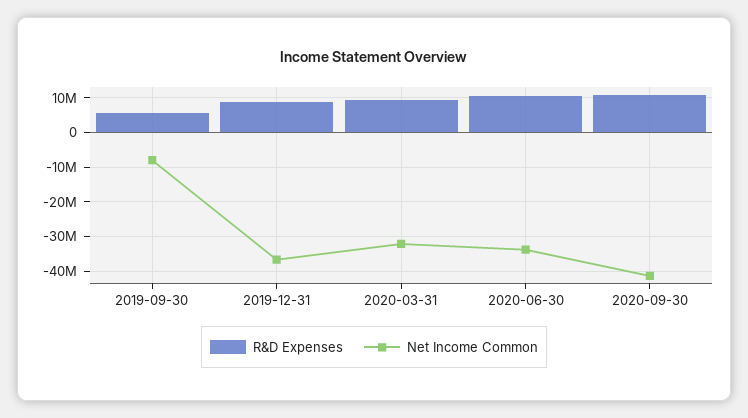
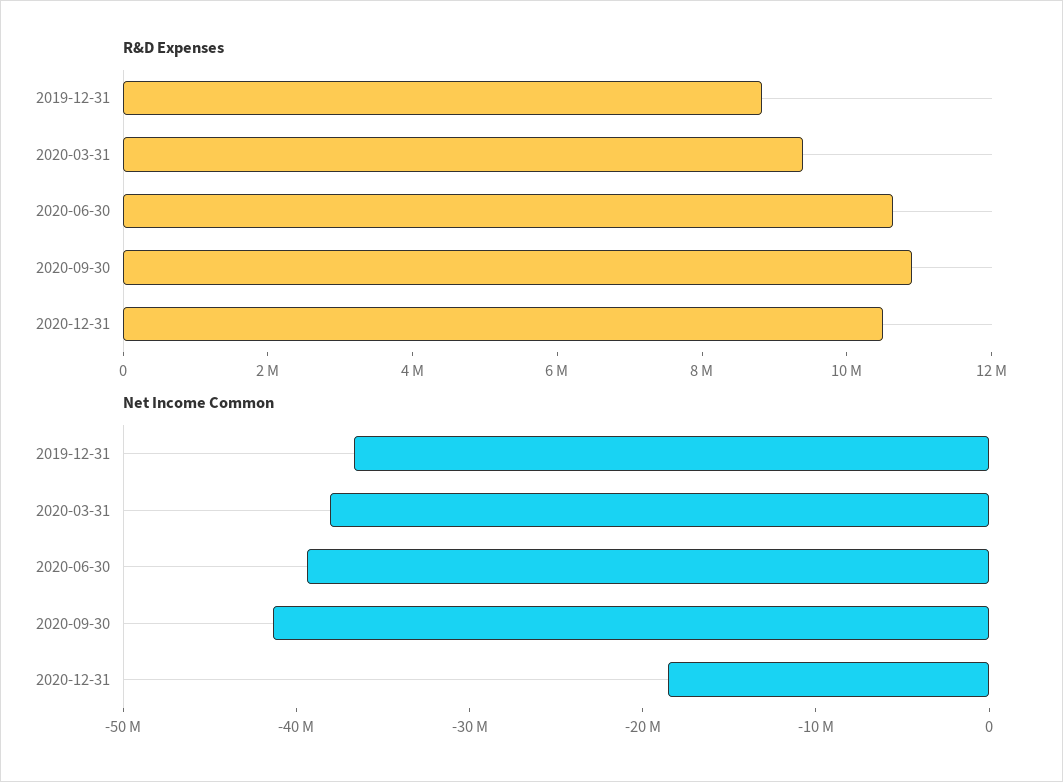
R&D Expenses, 2019-09-30: 6000000 -> none
Net Income Common, 2019-09-30: -8000000 -> none
Net Income Common, 2020-03-31: -32000000 -> -38000000
Net Income Common, 2020-06-30: -34000000 -> -40000000
R&D Expenses, 2020-12-31: none -> 10500000
Net Income Common, 2020-12-31: none -> -18000000

